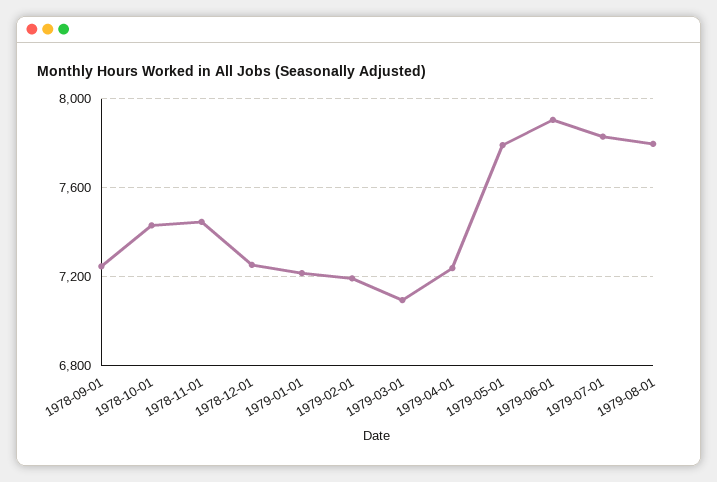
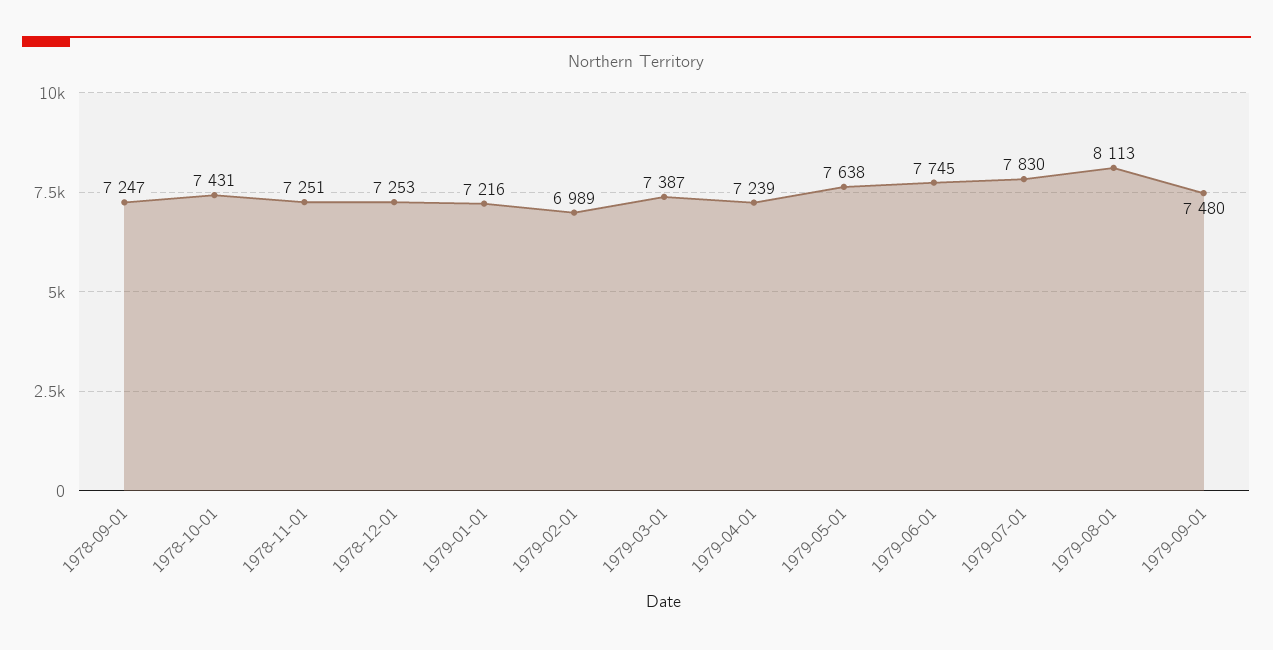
1978-11-01: 7450 -> 7251
1979-02-01: 7200 -> 6989
1979-03-01: 7100 -> 7387
1979-05-01: 7800 -> 7638
1979-06-01: 7900 -> 7745
1979-08-01: 7800 -> 8113
1979-09-01: none -> 7480

